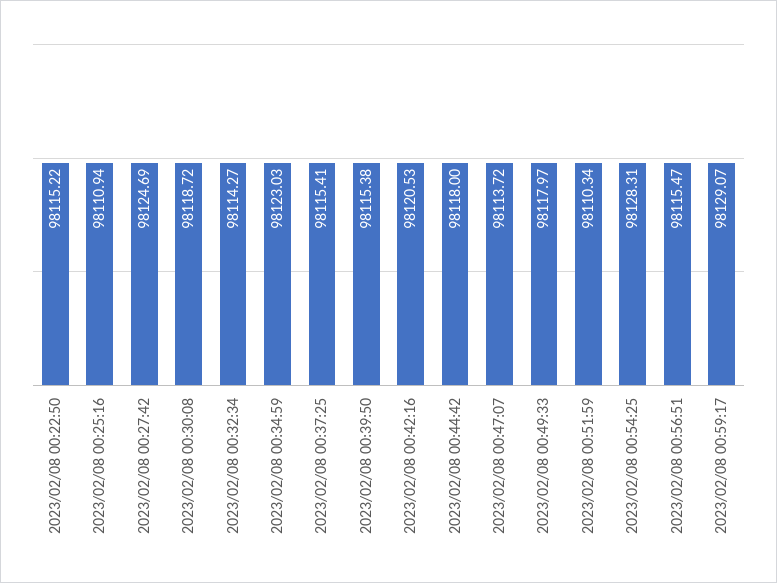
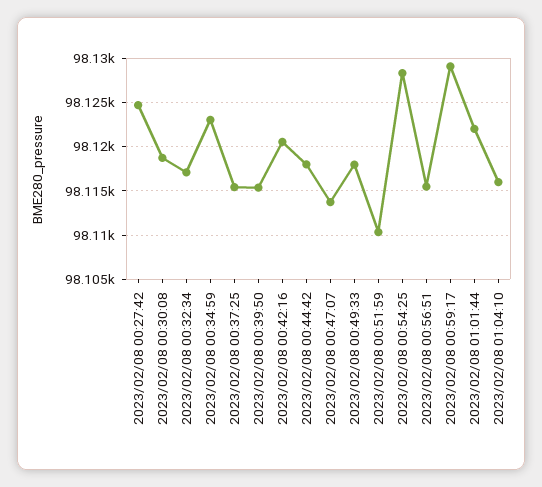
2023/02/08 00:22:50: 98115.22 -> none
2023/02/08 00:25:16: 98110.94 -> none
2023/02/08 00:32:34: 98114.27 -> 98117
2023/02/08 01:01:44: none -> 98122
2023/02/08 01:04:10: none -> 98116

